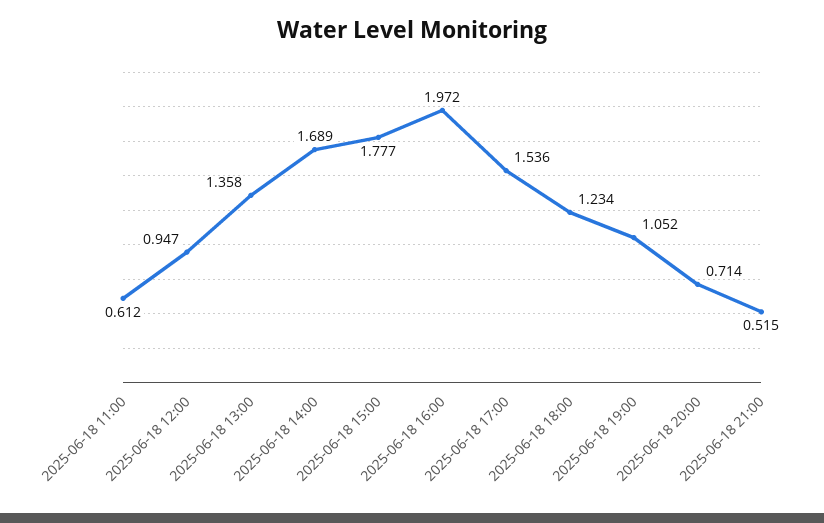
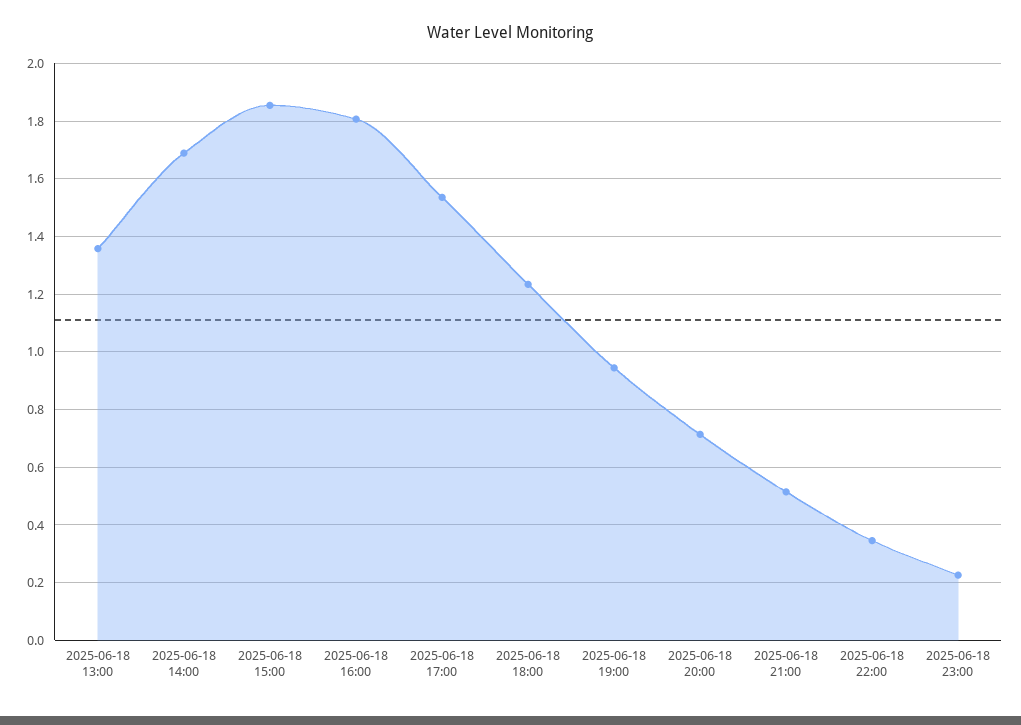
2025-06-18 11:00: 0.612 -> none
2025-06-18 12:00: 0.947 -> none
2025-06-18 15:00: 1.777 -> 1.85
2025-06-18 16:00: 1.972 -> 1.8
2025-06-18 19:00: 1.052 -> 0.95
2025-06-18 22:00: none -> 0.35
2025-06-18 23:00: none -> 0.225

